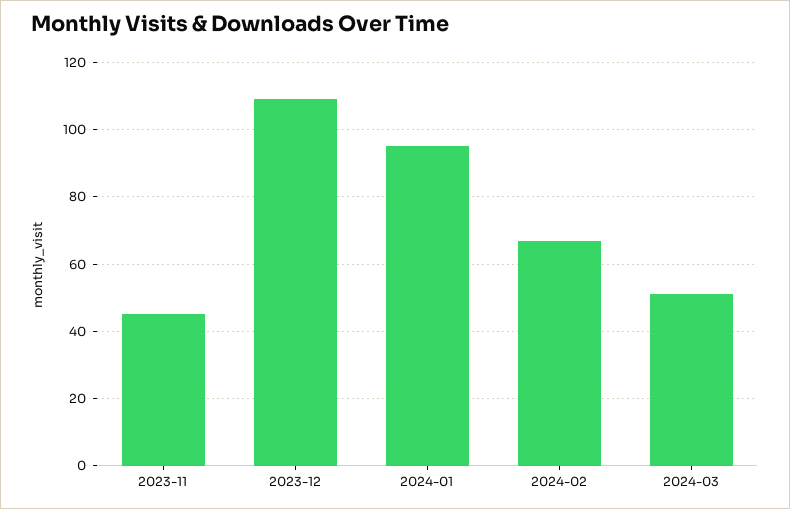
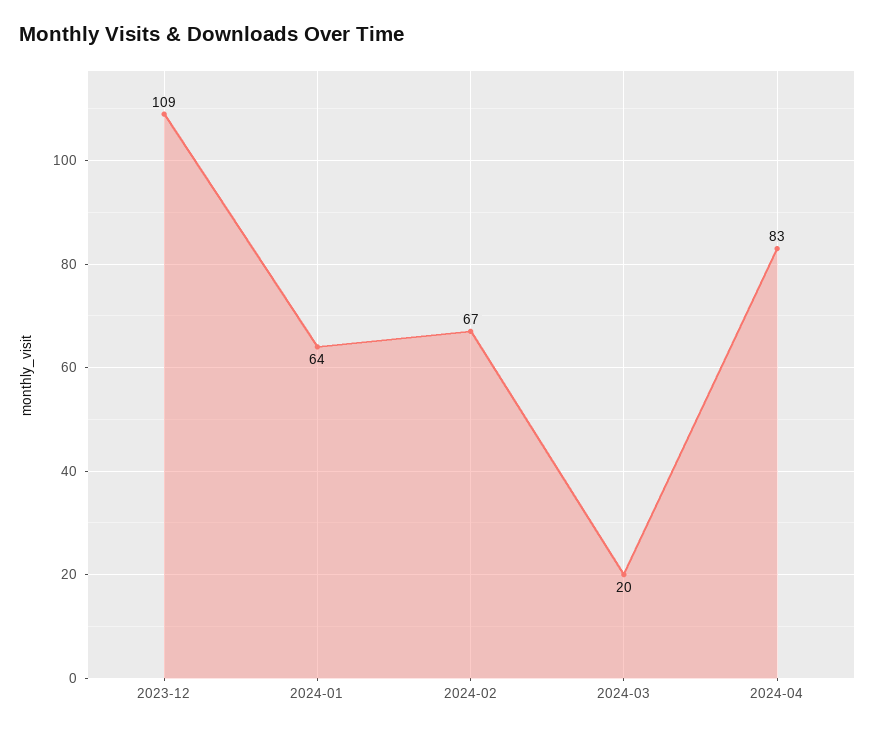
2023-11: 45 -> none
2024-01: 95 -> 64
2024-03: 50 -> 20
2024-04: none -> 83

